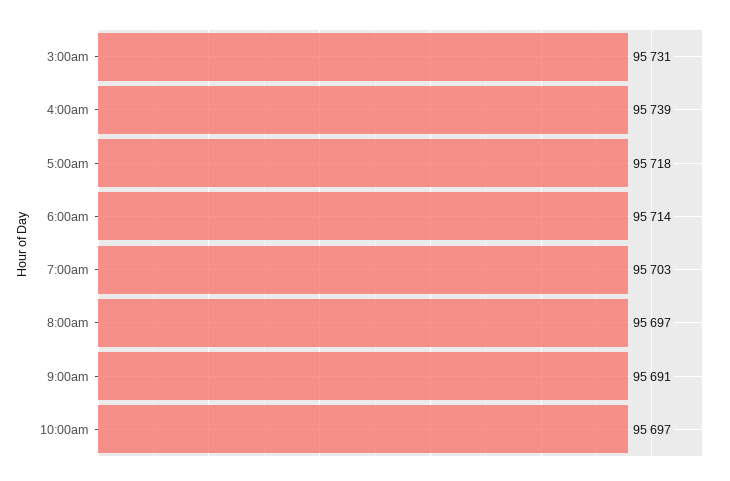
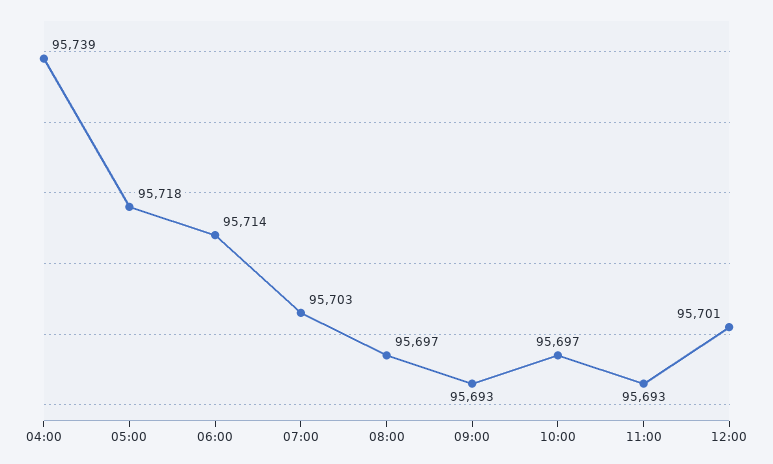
3:00am: 95731 -> none
9:00am: 95691 -> 95693
11:00: none -> 95693
12:00: none -> 95701

